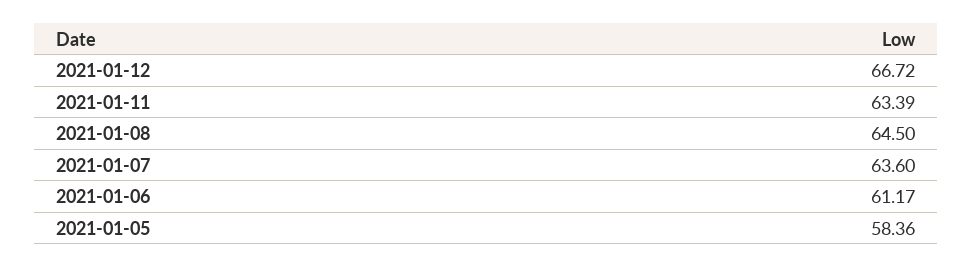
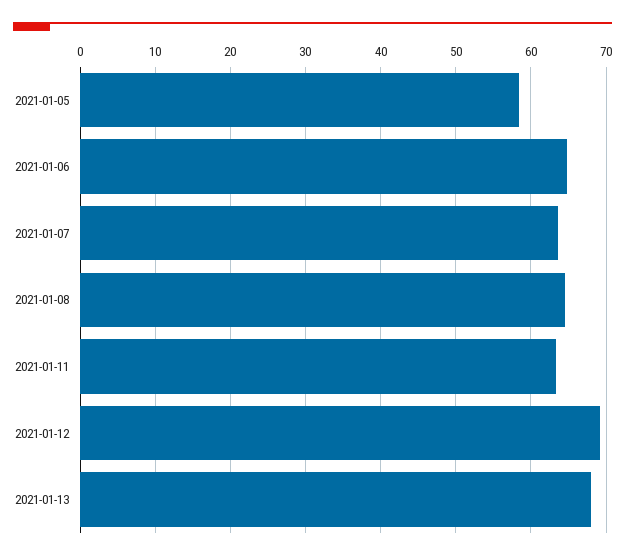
2021-01-12: 66.72 -> 69
2021-01-06: 61.17 -> 65
2021-01-13: none -> 68

